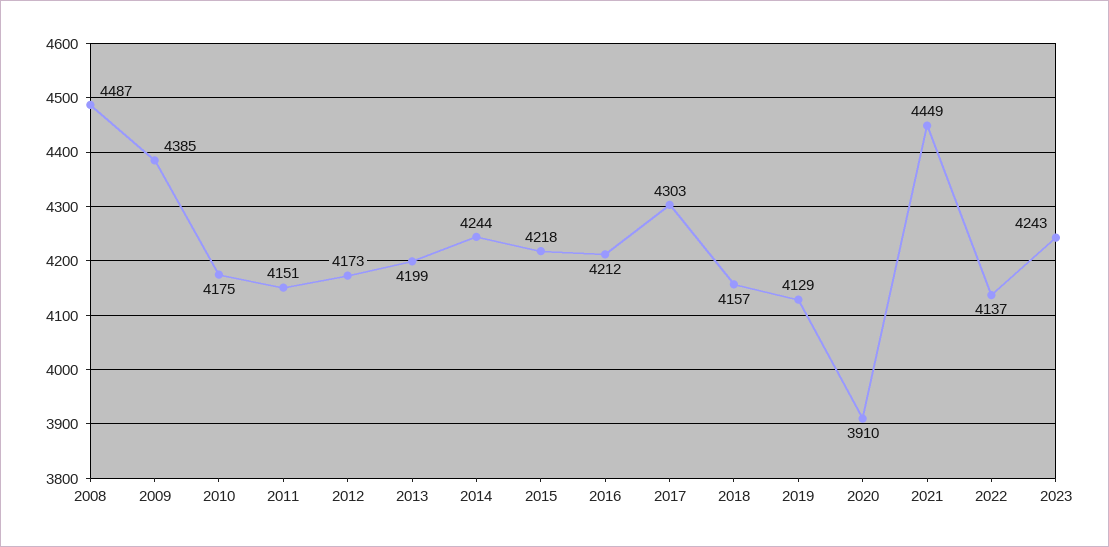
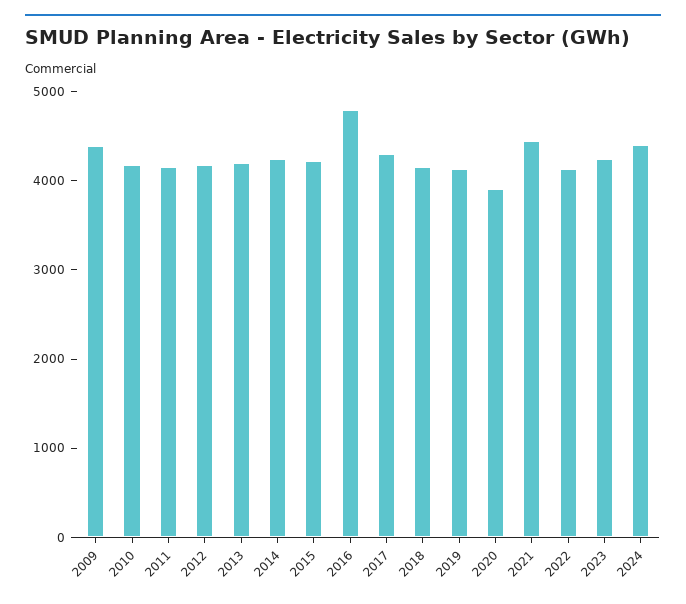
2008: 4487 -> none
2016: 4212 -> 4800
2024: none -> 4400

